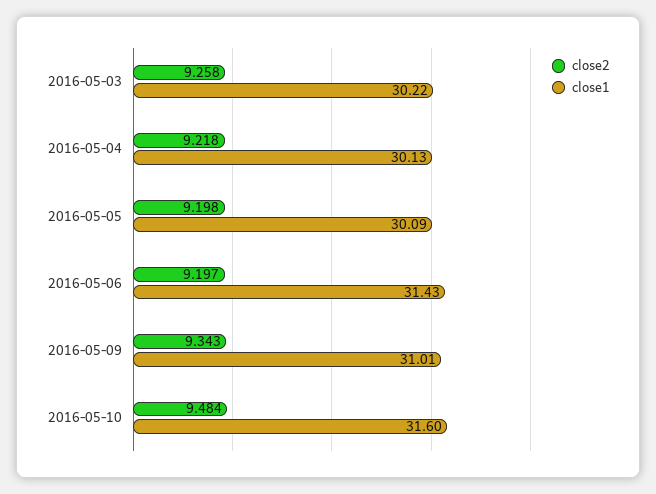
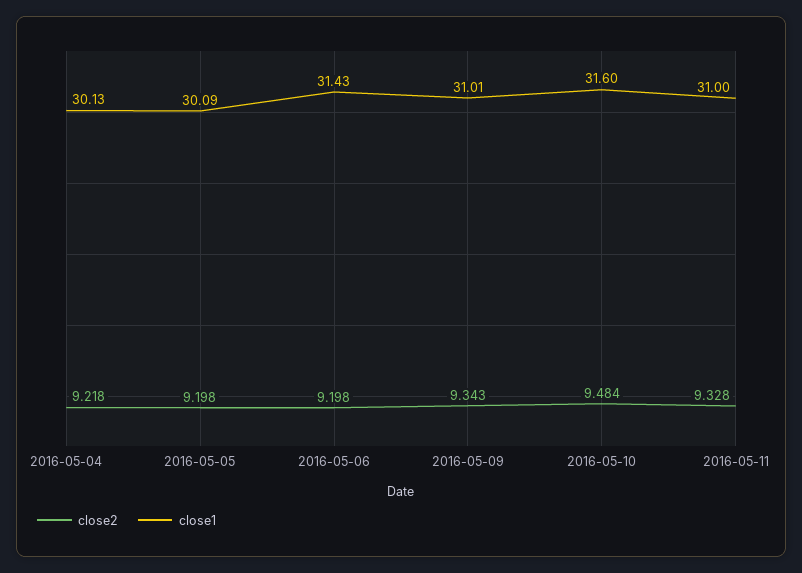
close2, 2016-05-03: 9.258 -> none
close1, 2016-05-03: 30.22 -> none
close2, 2016-05-06: 9.197 -> 9.198
close2, 2016-05-11: none -> 9.328
close1, 2016-05-11: none -> 31

